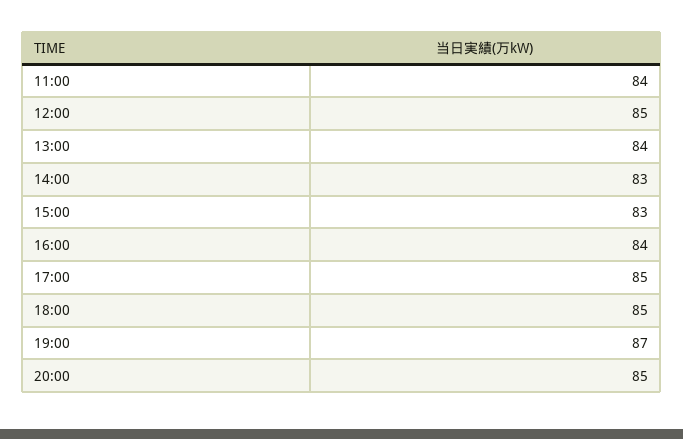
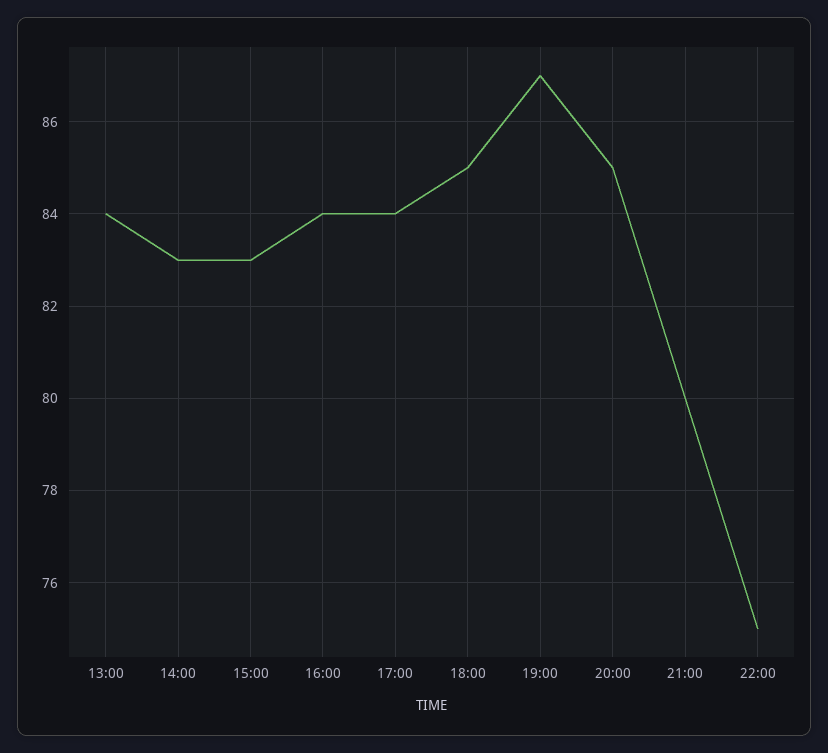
11:00: 84 -> none
12:00: 85 -> none
17:00: 85 -> 84
21:00: none -> 80
22:00: none -> 75

